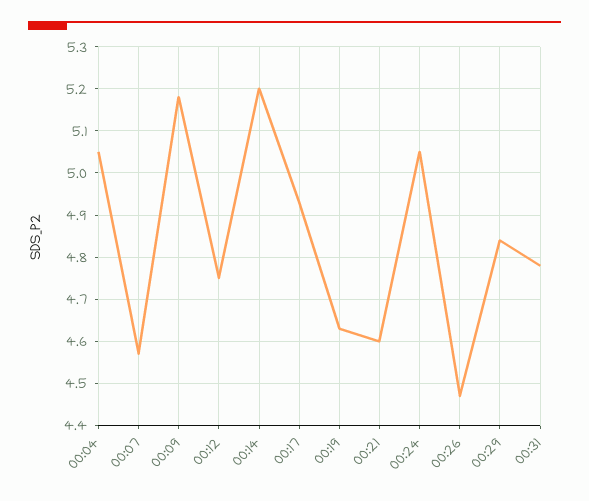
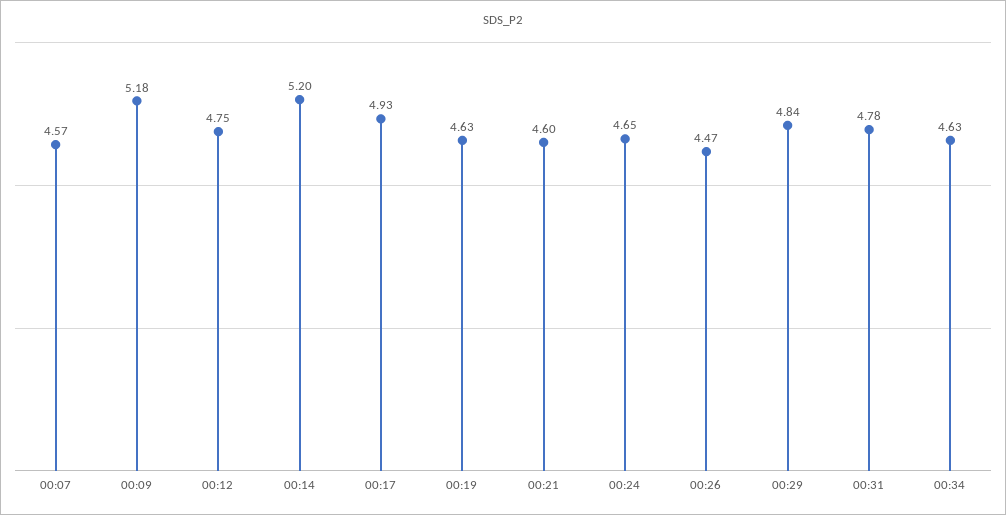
00:04: 5.05 -> none
00:24: 5.05 -> 4.65
00:34: none -> 4.63

